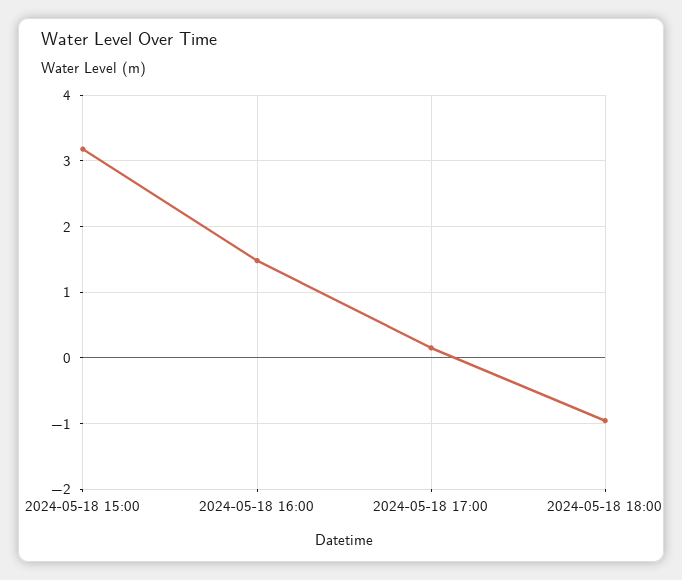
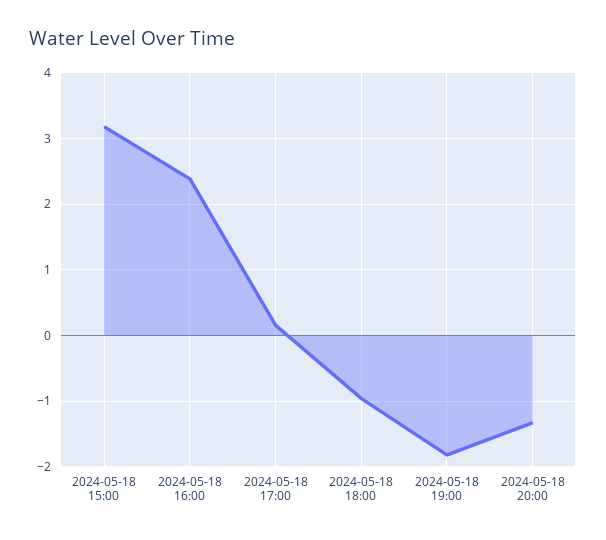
2024-05-18 16:00: 1.5 -> 2.4
2024-05-18 19:00: none -> -1.8
2024-05-18 20:00: none -> -1.3

